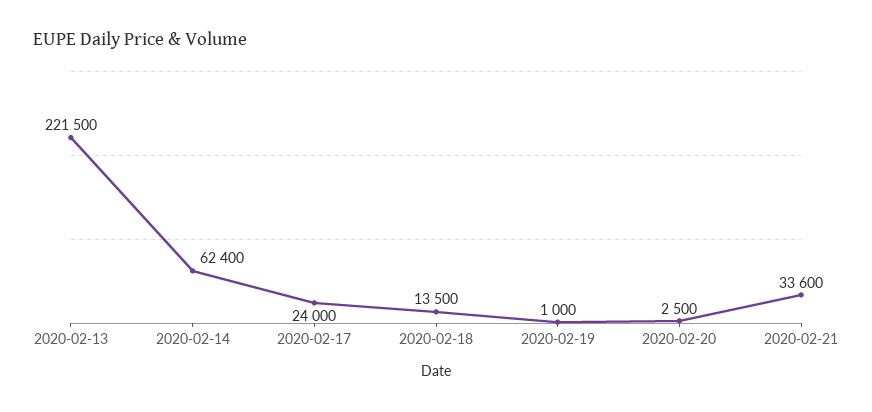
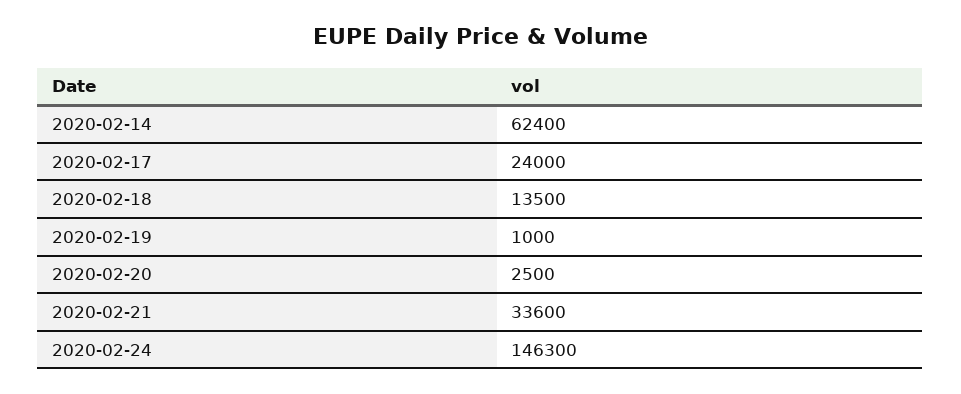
2020-02-13: 221500 -> none
2020-02-24: none -> 146300

